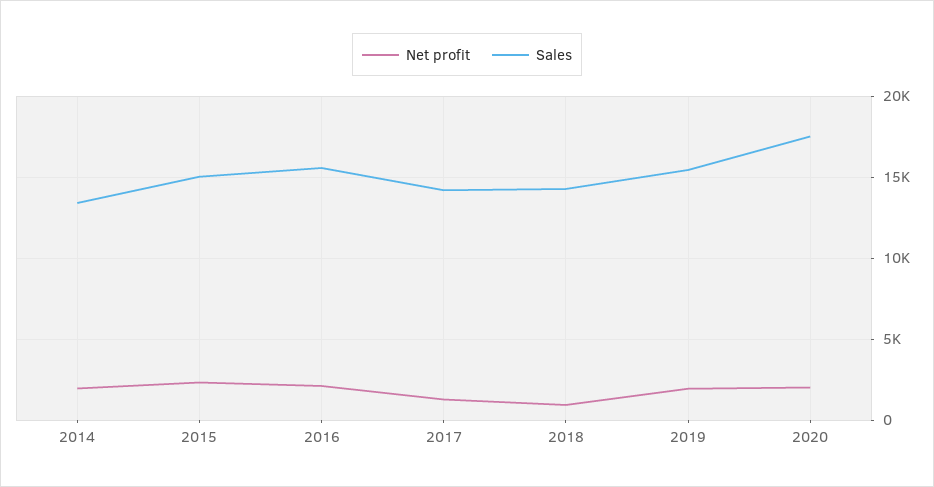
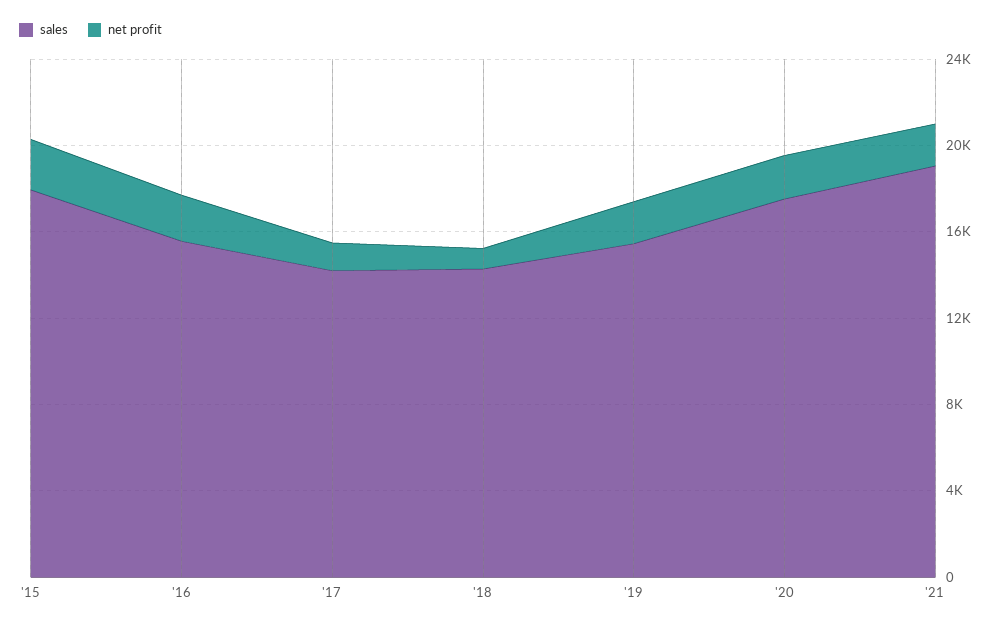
Net profit, 2014: 2000 -> none
Sales, 2014: 13500 -> none
Sales, 2015: 15000 -> 18000
Sales, '21: none -> 19000
Net profit, '21: none -> 2000

